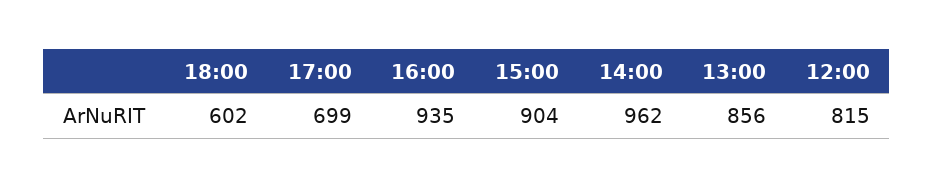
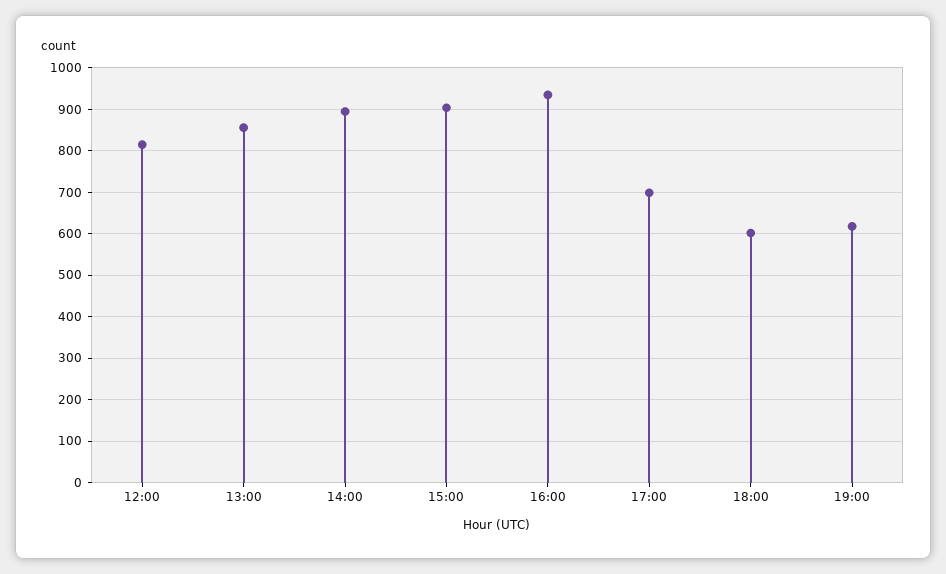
14:00: 962 -> 900
19:00: none -> 620

